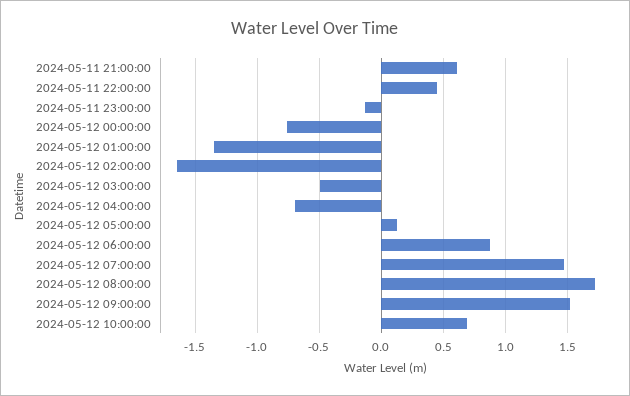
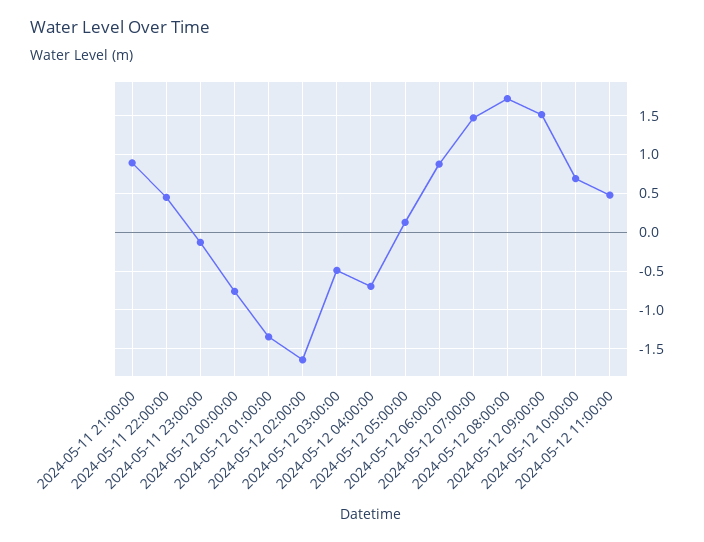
2024-05-11 21:00:00: 0.6 -> 0.9
2024-05-12 11:00:00: none -> 0.5

